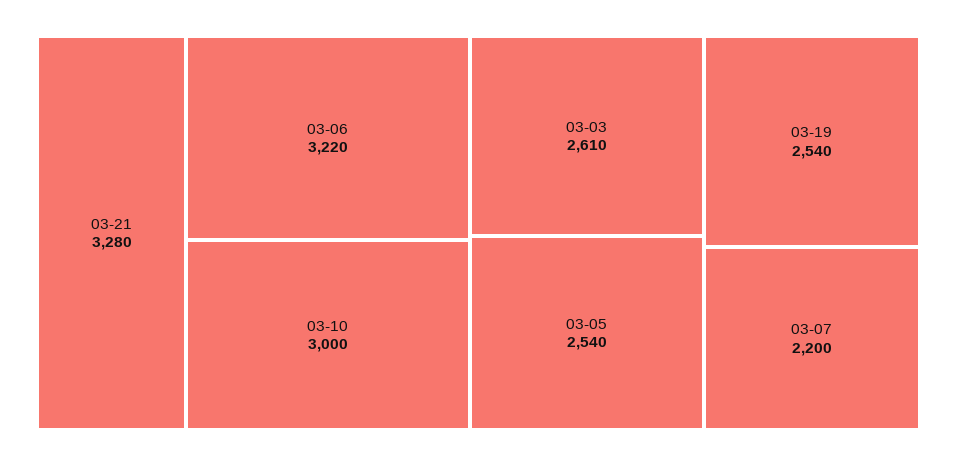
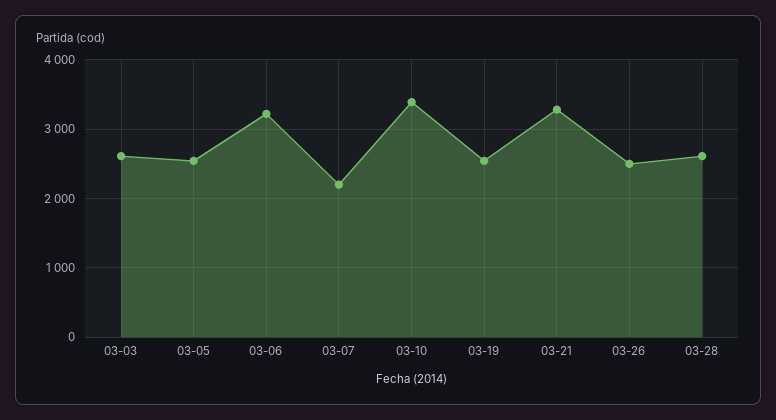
03-10: 3000 -> 3400
03-26: none -> 2500
03-28: none -> 2600

